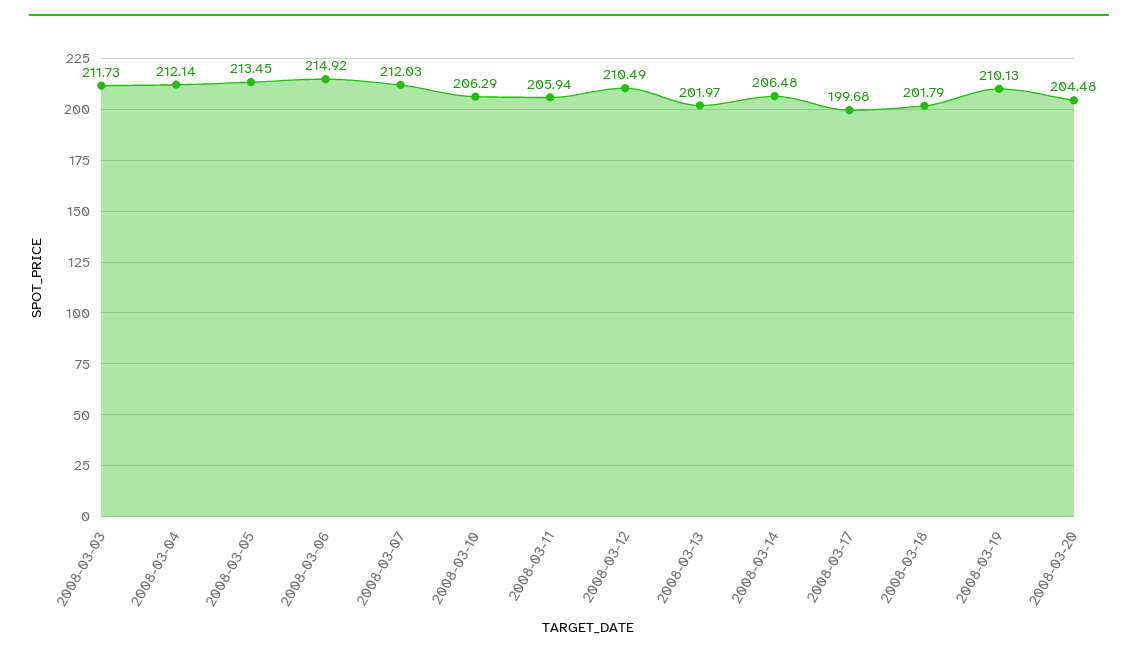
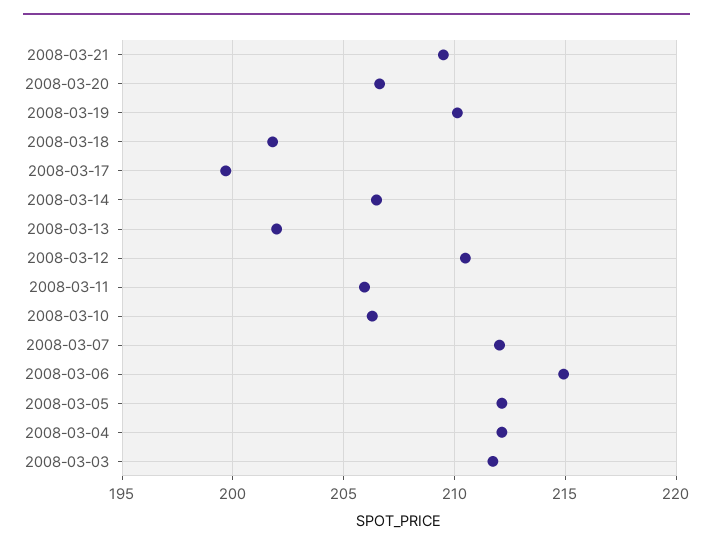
2008-03-05: 213.45 -> 212
2008-03-20: 204.48 -> 206.5
2008-03-21: none -> 209.5

